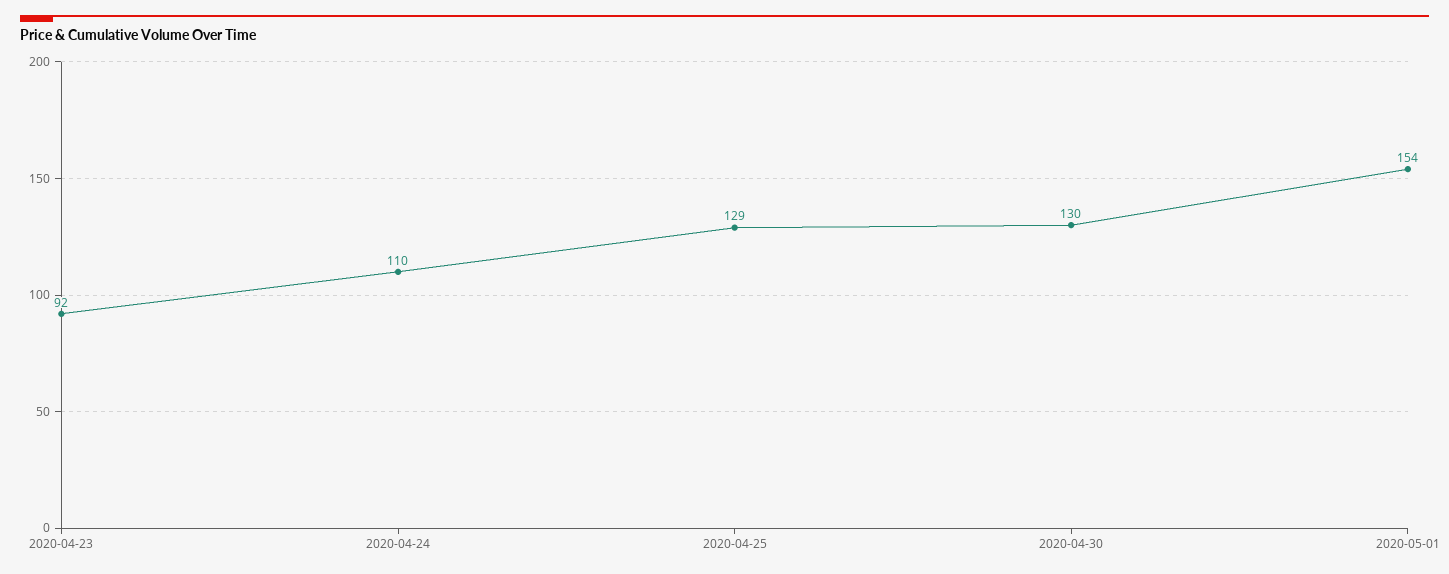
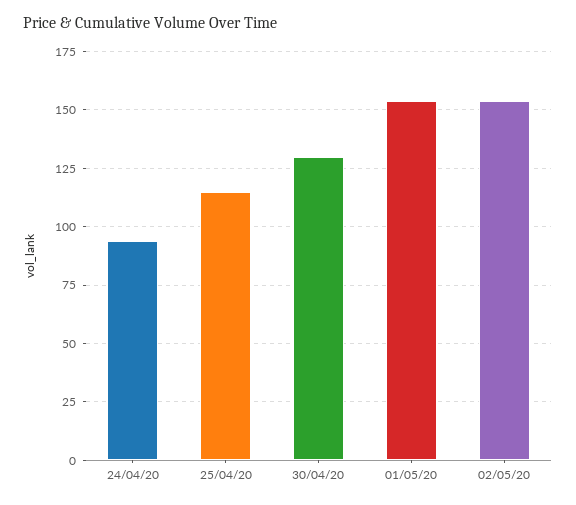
2020-04-23: 92 -> none
2020-04-24: 110 -> 95
2020-04-25: 129 -> 115
02/05/20: none -> 155

